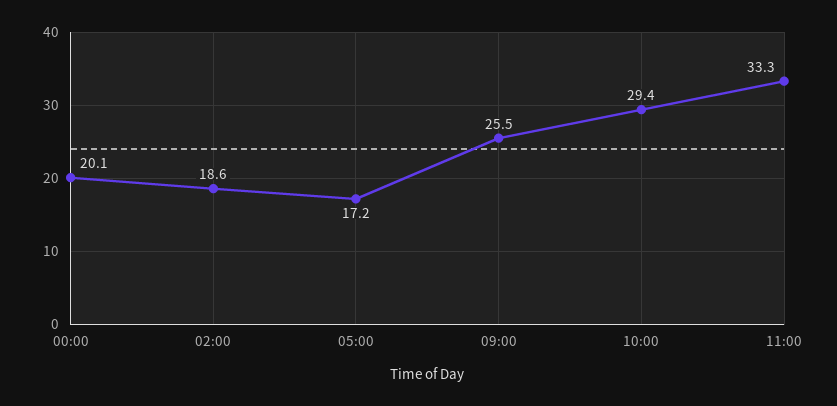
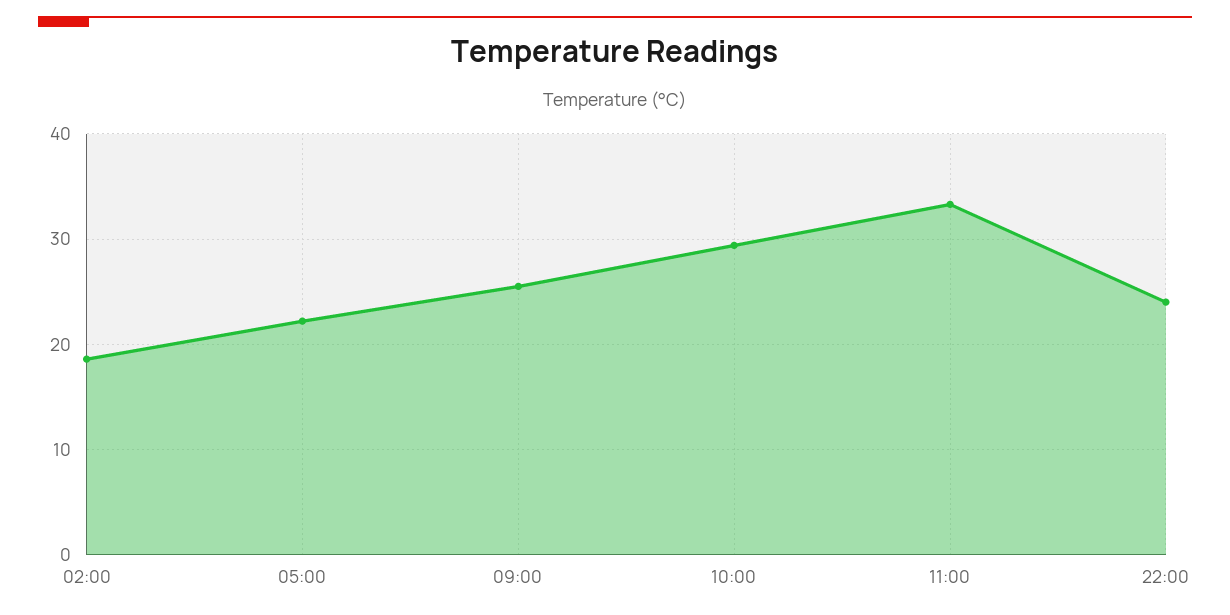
00:00: 20.1 -> none
05:00: 17.2 -> 22
22:00: none -> 24

